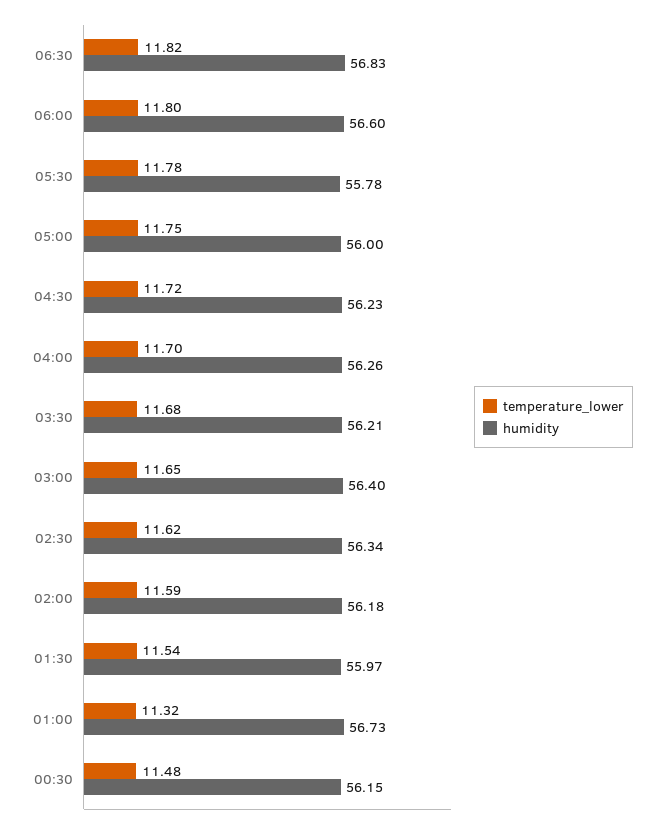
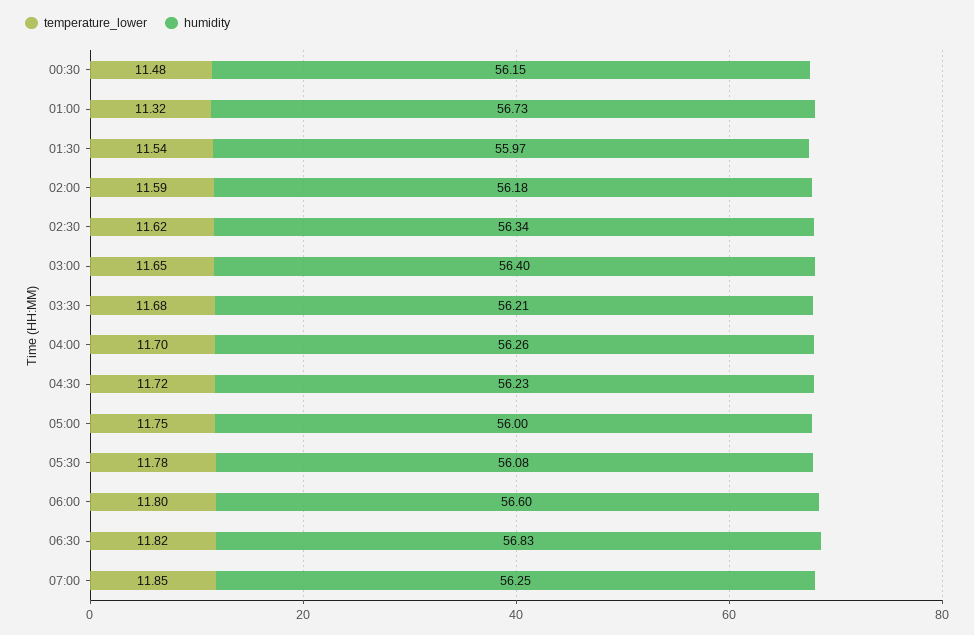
humidity, 05:30: 55.78 -> 56.08
temperature_lower, 07:00: none -> 11.85
humidity, 07:00: none -> 56.25

